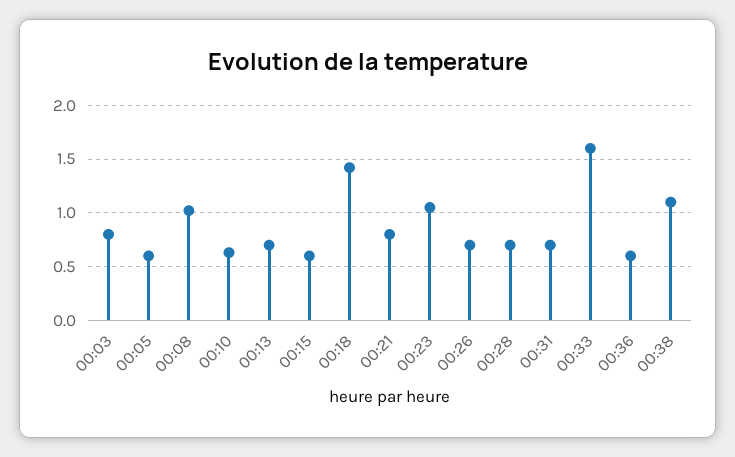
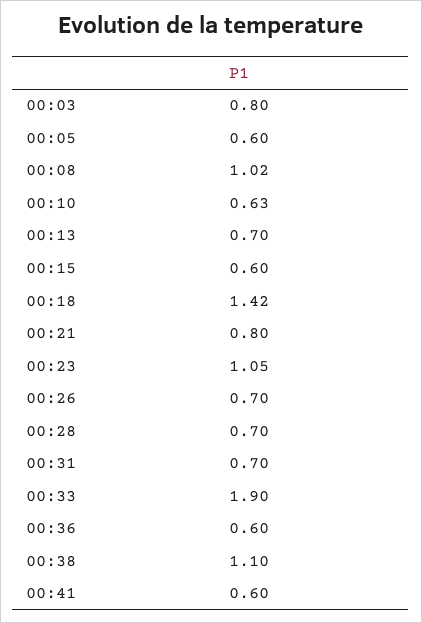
00:33: 1.6 -> 1.9
00:41: none -> 0.6

